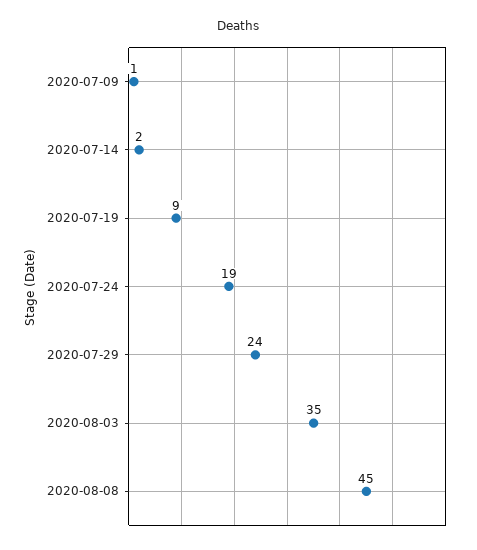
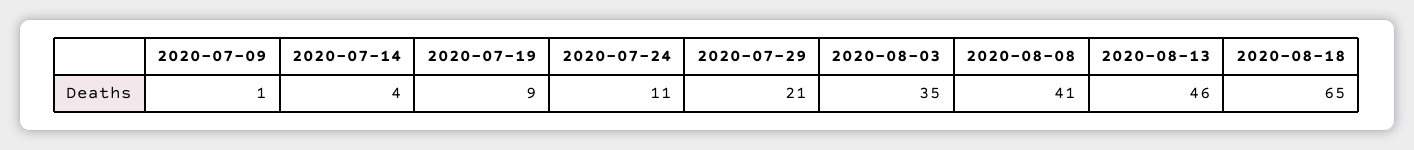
2020-07-14: 2 -> 4
2020-07-24: 19 -> 11
2020-07-29: 24 -> 21
2020-08-08: 45 -> 41
2020-08-13: none -> 46
2020-08-18: none -> 65

